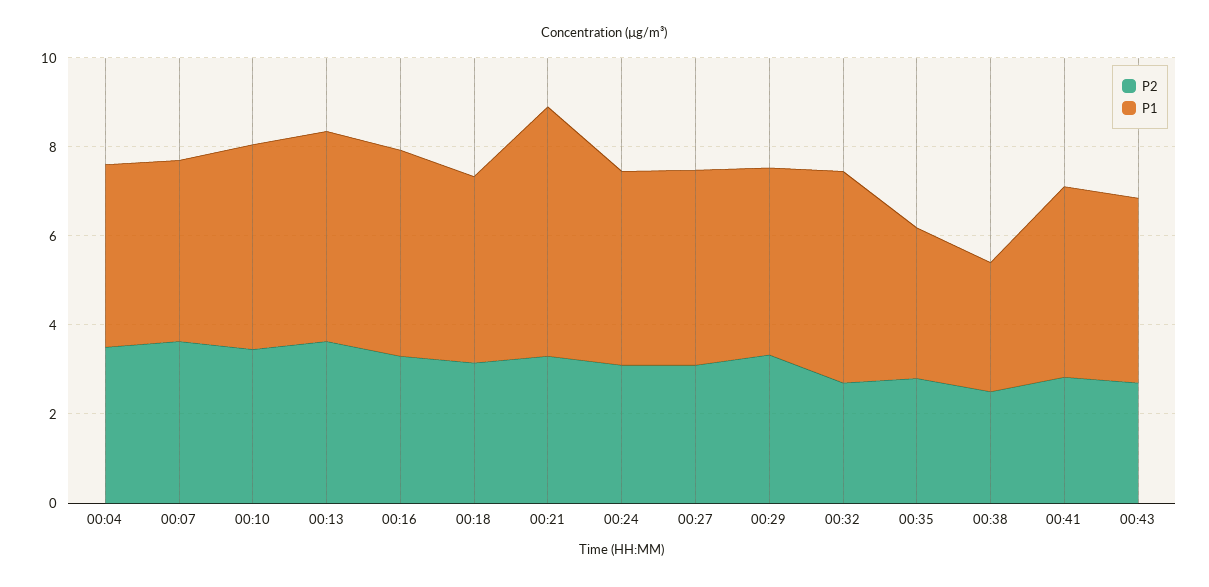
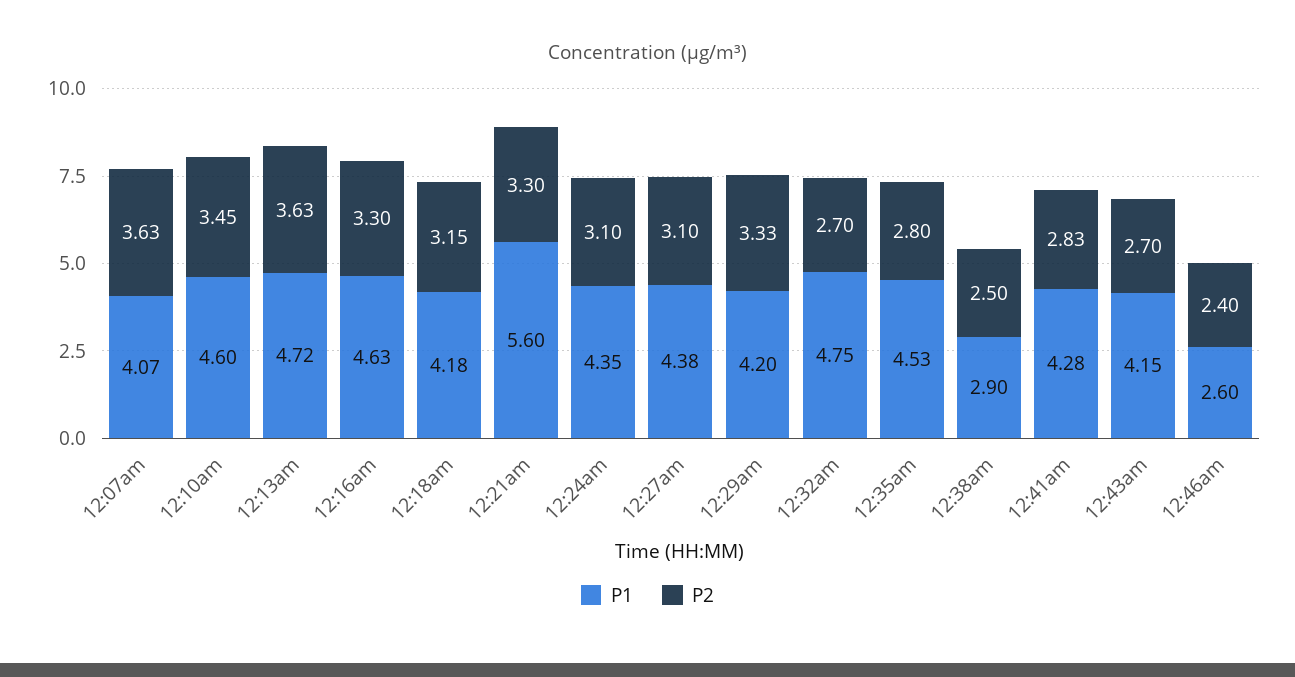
P2, 00:04: 3.5 -> none
P1, 00:04: 4 -> none
P1, 00:35: 3.5 -> 4.53
P1, 12:46am: none -> 2.6
P2, 12:46am: none -> 2.4

